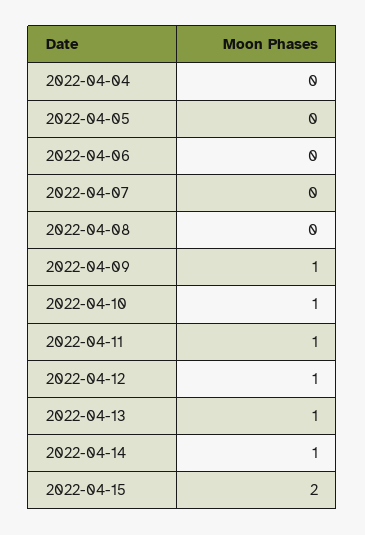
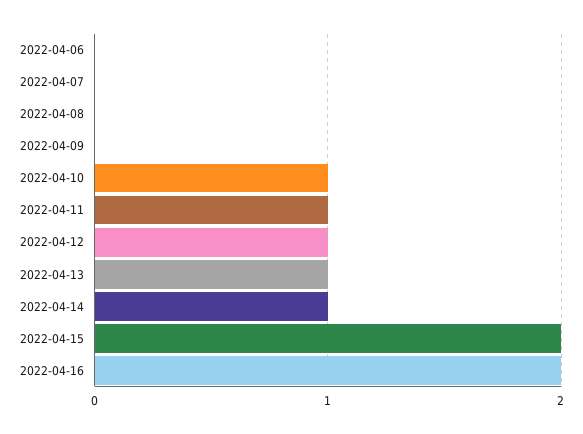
2022-04-04: 0 -> none
2022-04-05: 0 -> none
2022-04-09: 1 -> 0
2022-04-16: none -> 2

